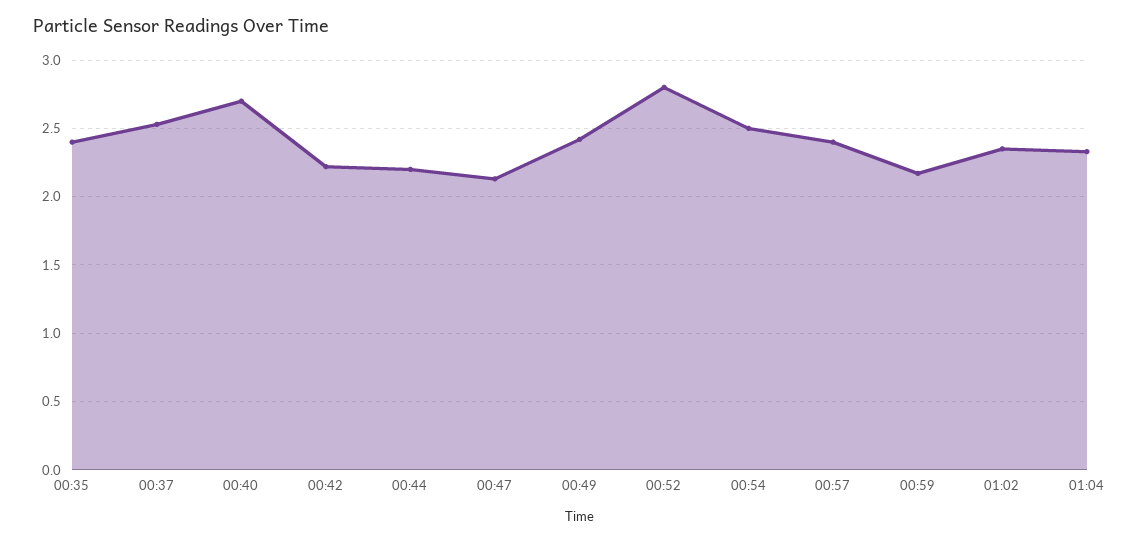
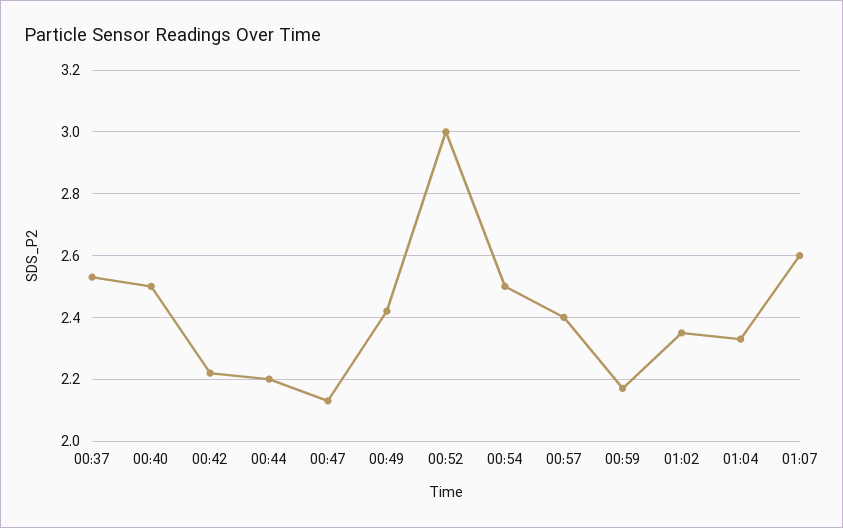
00:35: 2.4 -> none
00:40: 2.7 -> 2.5
00:52: 2.8 -> 3
01:07: none -> 2.6

